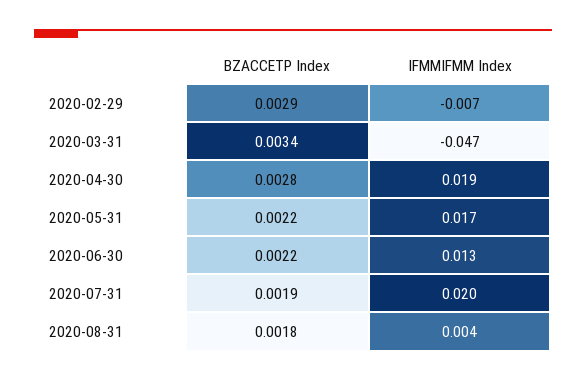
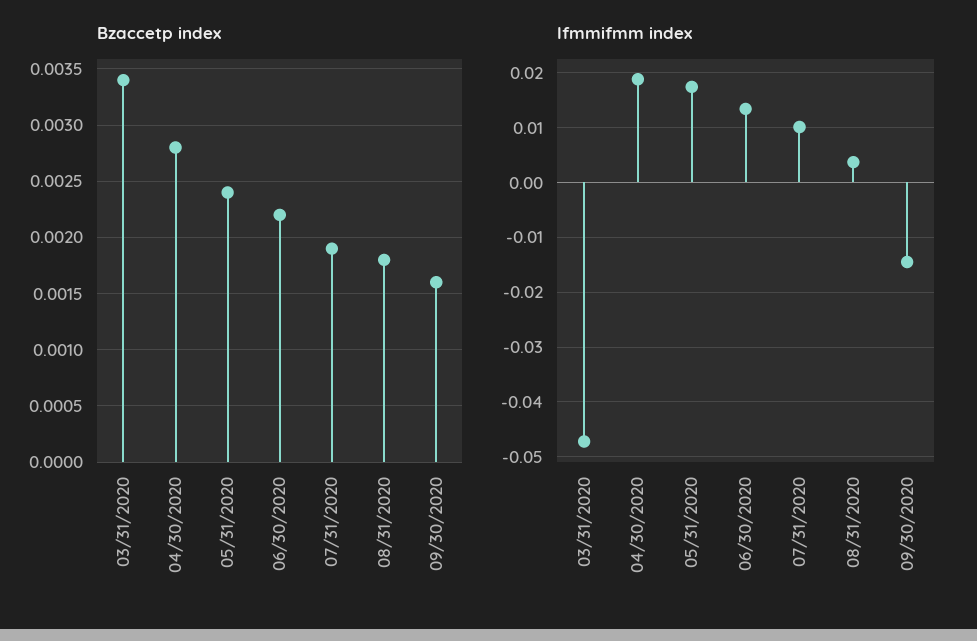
BZACCETP Index, 2020-02-29: 0.0029 -> none
IFMMIFMM Index, 2020-02-29: -0.007 -> none
BZACCETP Index, 2020-05-31: 0.0022 -> 0.0024
IFMMIFMM Index, 2020-07-31: 0.02 -> 0.01
BZACCETP Index, 09/30/2020: none -> 0.0016
IFMMIFMM Index, 09/30/2020: none -> -0.014

